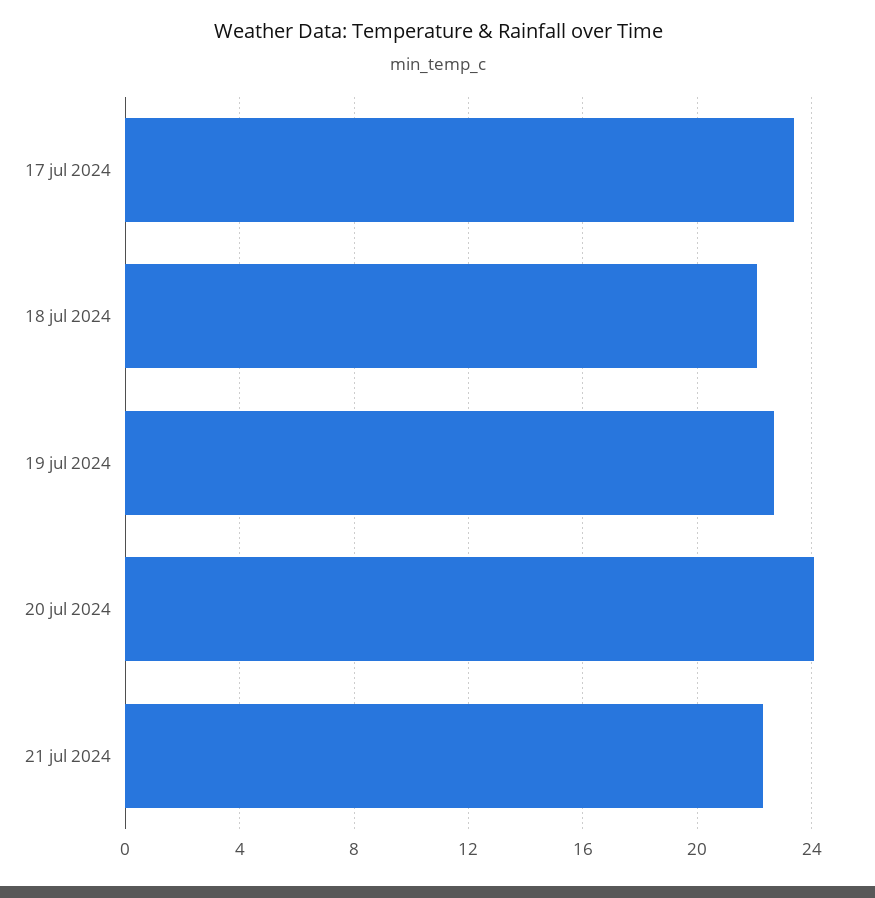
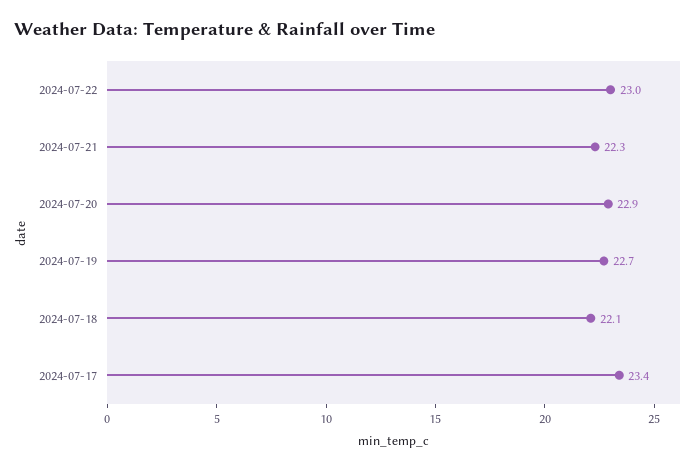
20 jul 2024: 24 -> 22.9
2024-07-22: none -> 23

